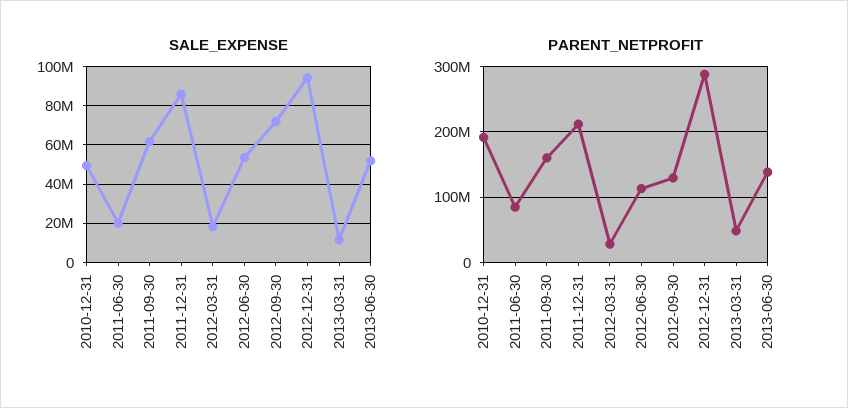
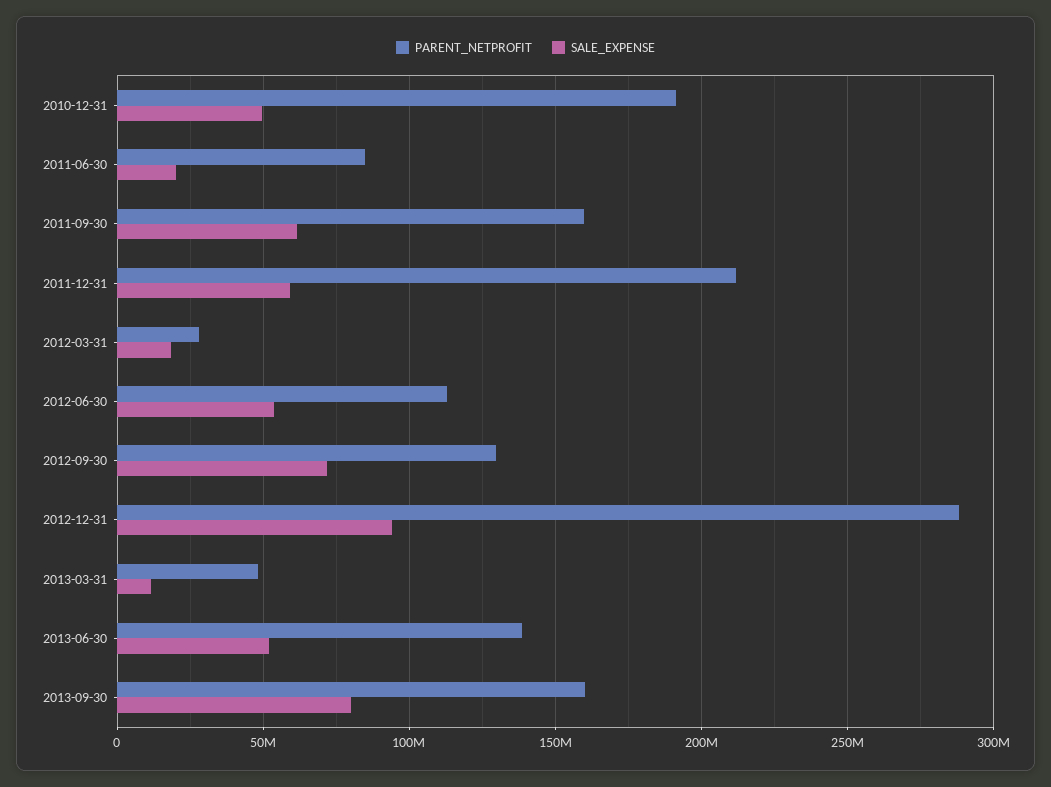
SALE_EXPENSE, 2011-12-31: 85000000 -> 60000000
PARENT_NETPROFIT, 2013-09-30: none -> 160000000
SALE_EXPENSE, 2013-09-30: none -> 80000000

